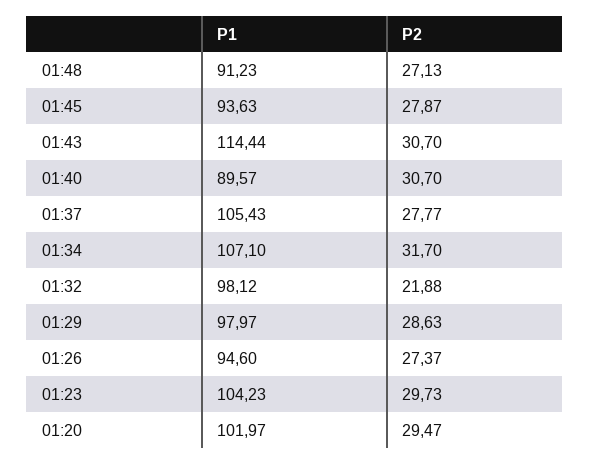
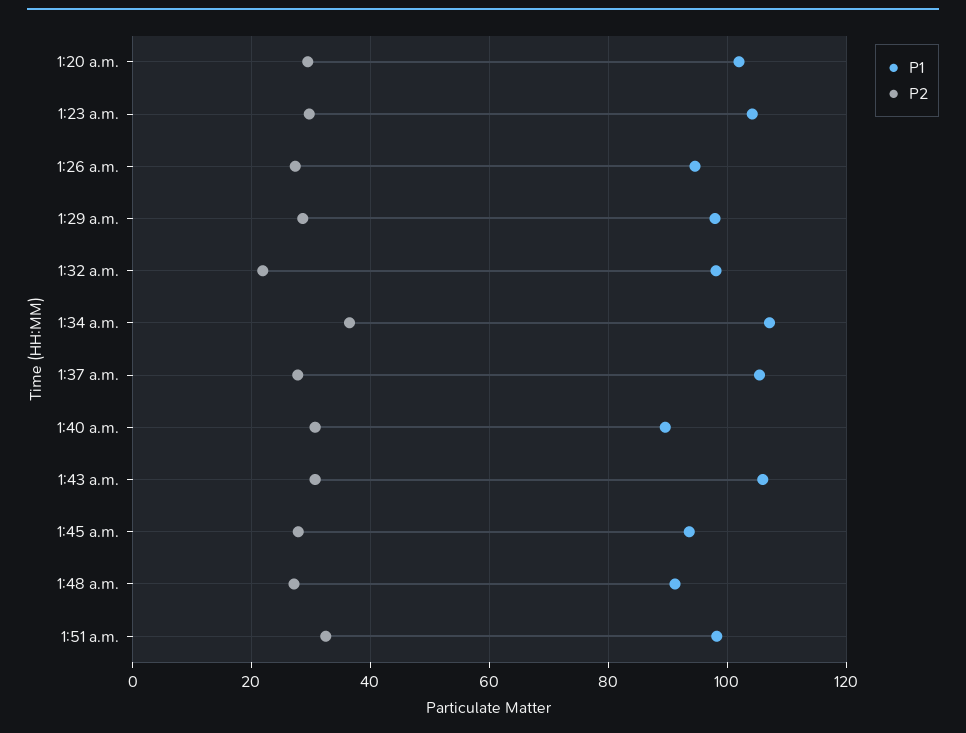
P1, 01:43: 114.44 -> 106
P2, 01:34: 31.7 -> 36
P1, 1:51 a.m.: none -> 98
P2, 1:51 a.m.: none -> 32

